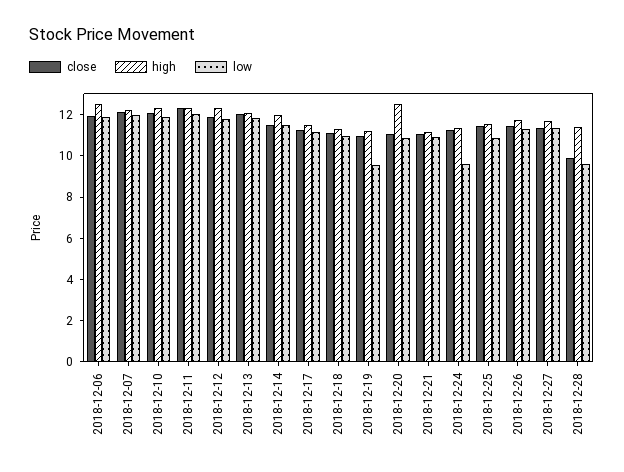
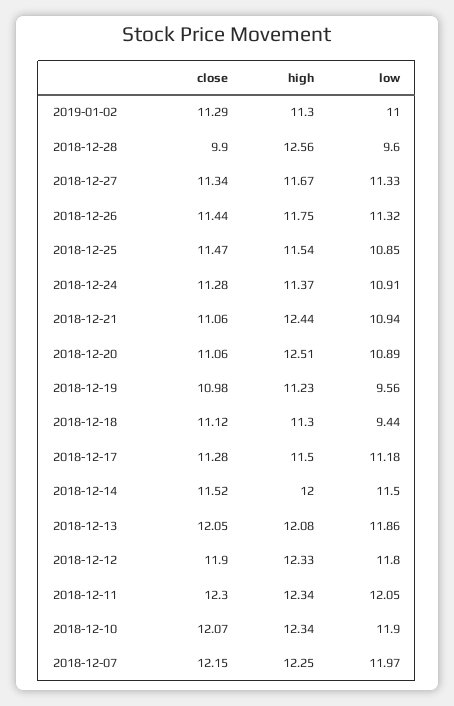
close, 2018-12-06: 12 -> none
high, 2018-12-06: 12.5 -> none
low, 2018-12-06: 12 -> none
low, 2018-12-18: 11 -> 9.44
high, 2018-12-21: 11 -> 12.44
low, 2018-12-24: 9.5 -> 10.91
high, 2018-12-28: 11.5 -> 12.56
close, 2019-01-02: none -> 11.29
high, 2019-01-02: none -> 11.3
low, 2019-01-02: none -> 11

